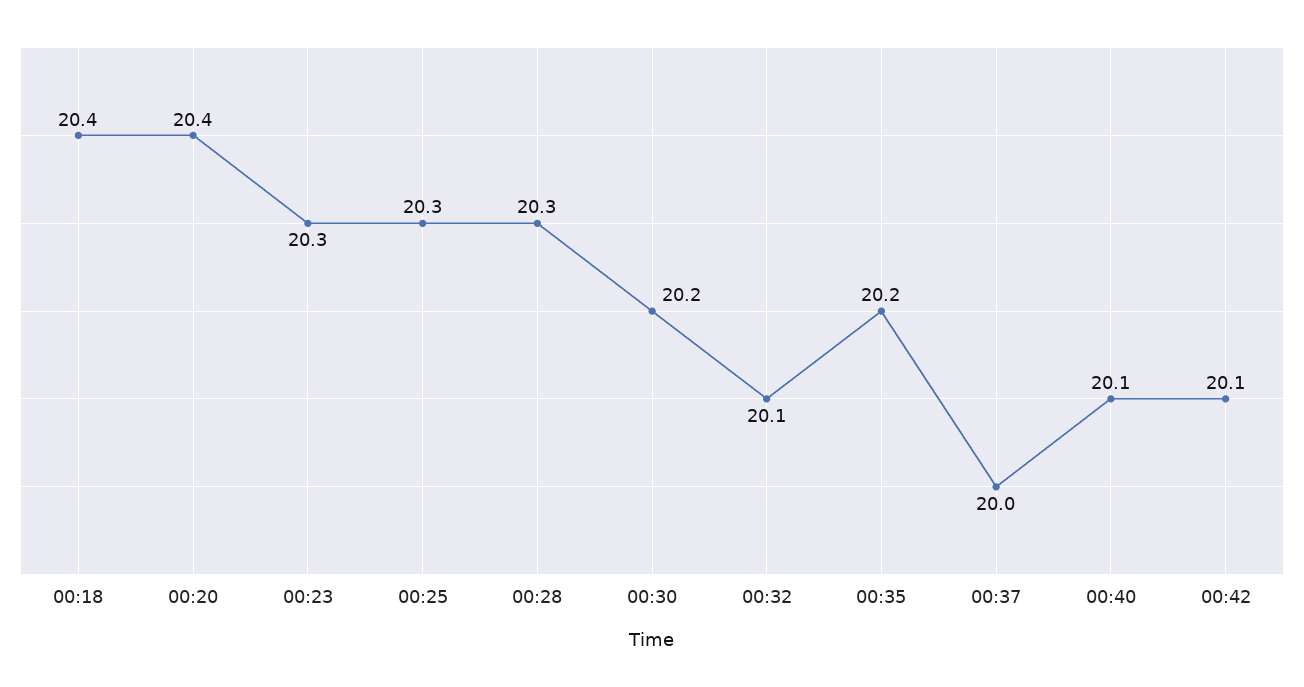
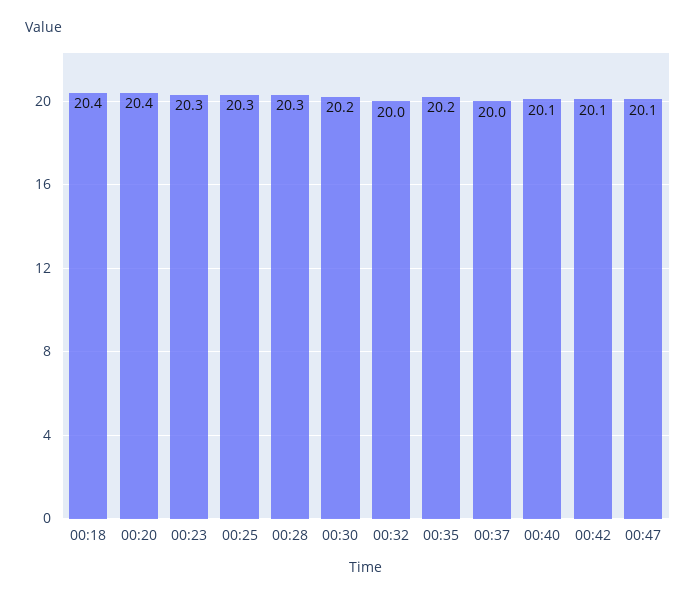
00:32: 20.1 -> 20
00:47: none -> 20.1

